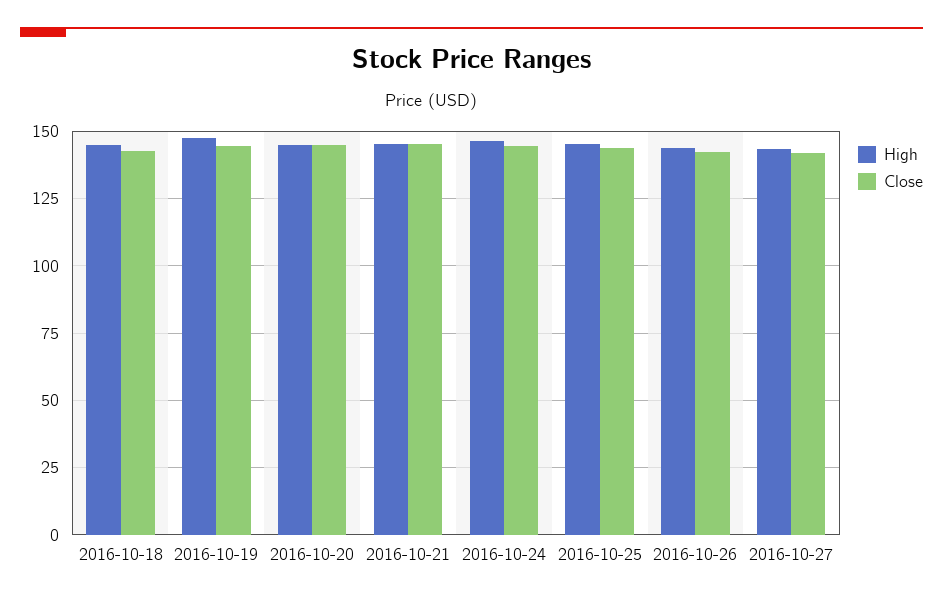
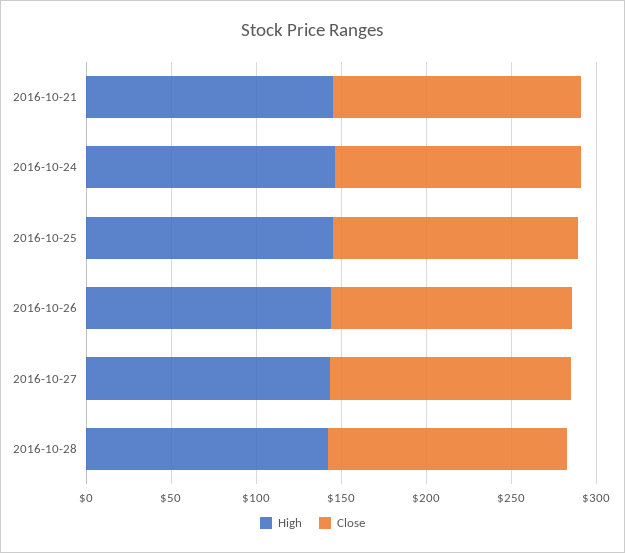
High, 2016-10-18: 145 -> none
Close, 2016-10-18: 142.5 -> none
High, 2016-10-19: 147.5 -> none
Close, 2016-10-19: 145 -> none
High, 2016-10-20: 145 -> none
Close, 2016-10-20: 145 -> none
High, 2016-10-28: none -> 140
Close, 2016-10-28: none -> 140

